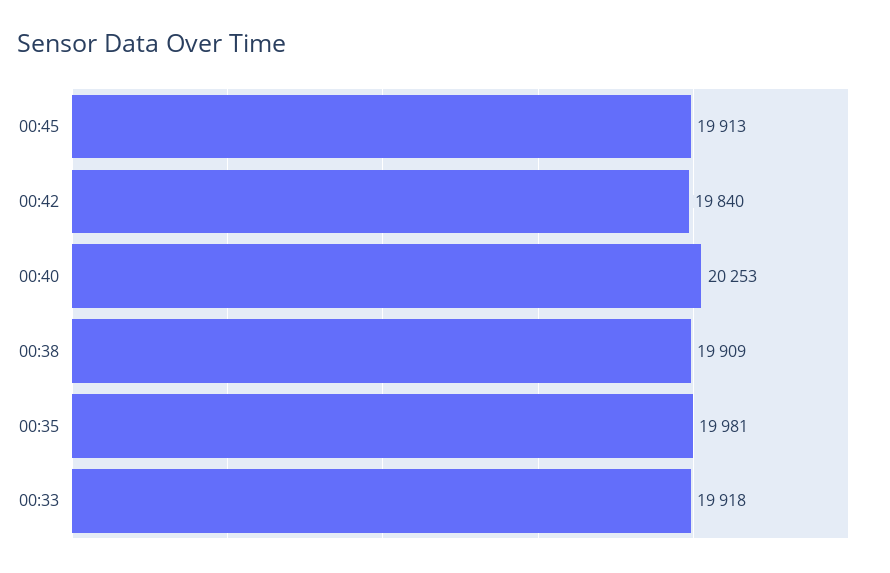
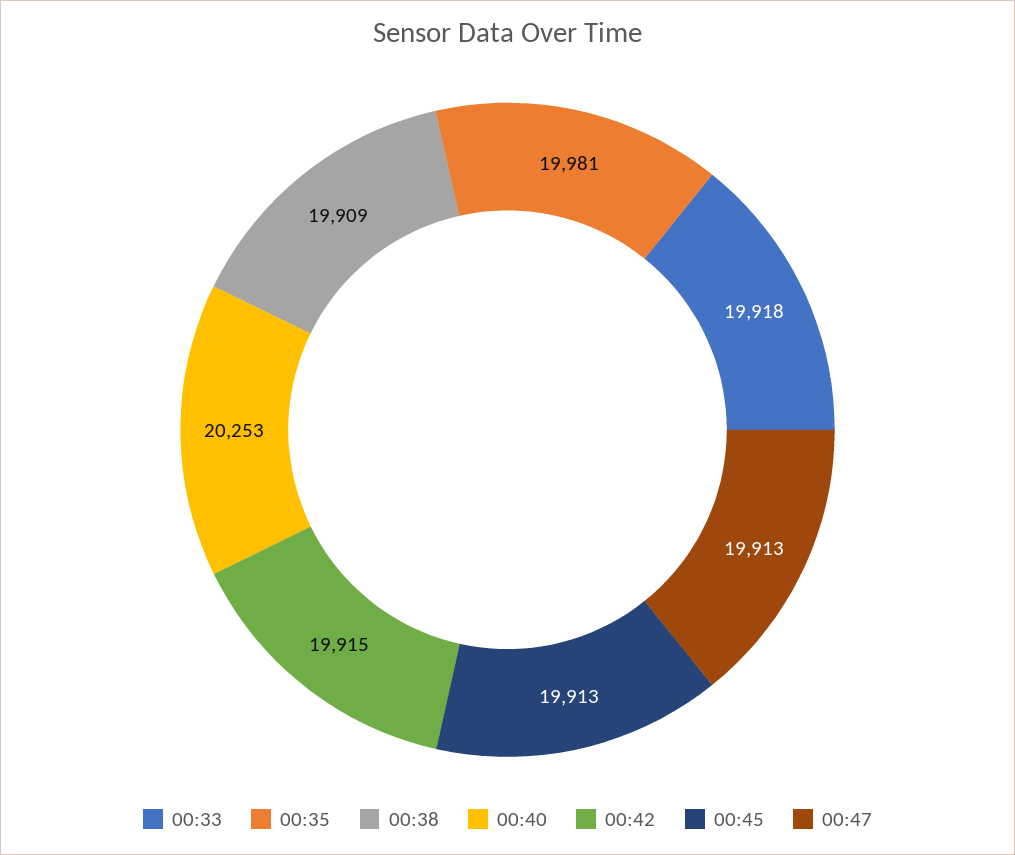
00:42: 19840 -> 19915
00:47: none -> 19913

